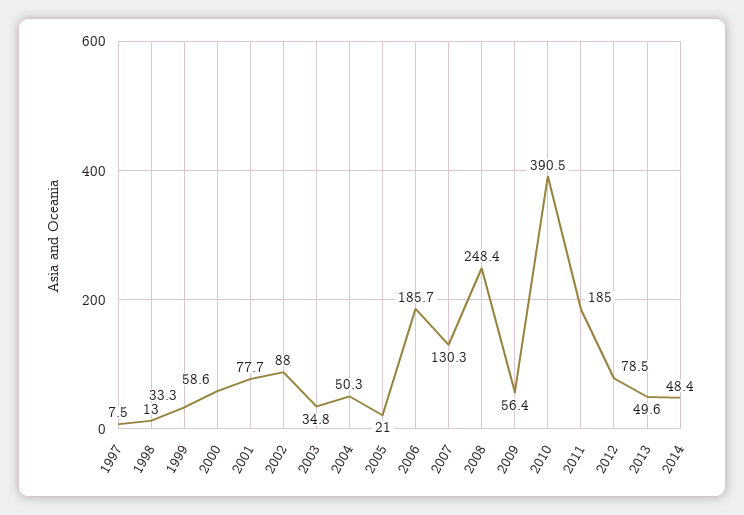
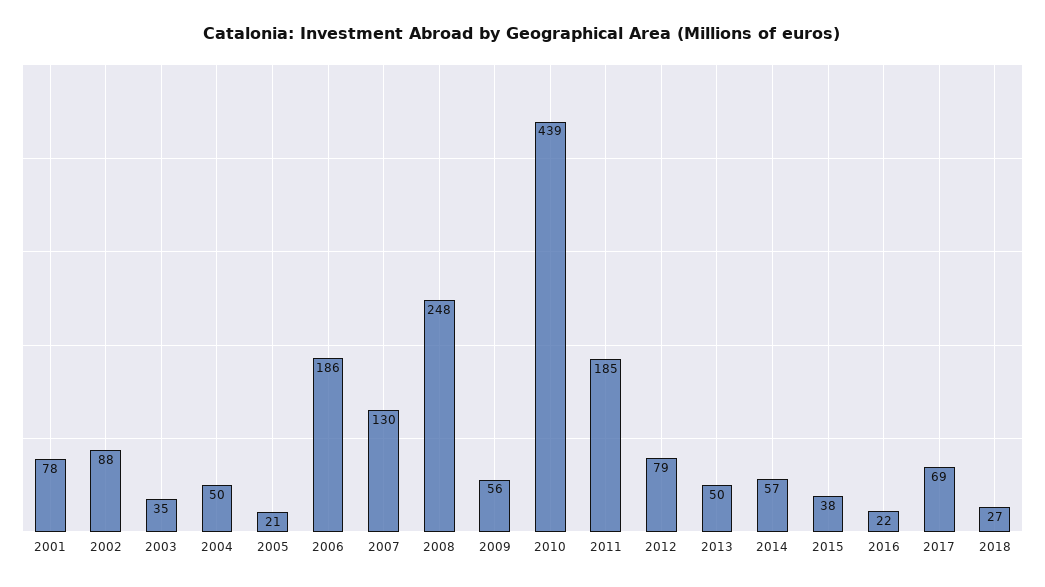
1997: 7.5 -> none
1998: 13 -> none
1999: 33.3 -> none
2000: 58.6 -> none
2010: 390.5 -> 439
2014: 48.4 -> 57
2015: none -> 38
2016: none -> 22
2017: none -> 69
2018: none -> 27

